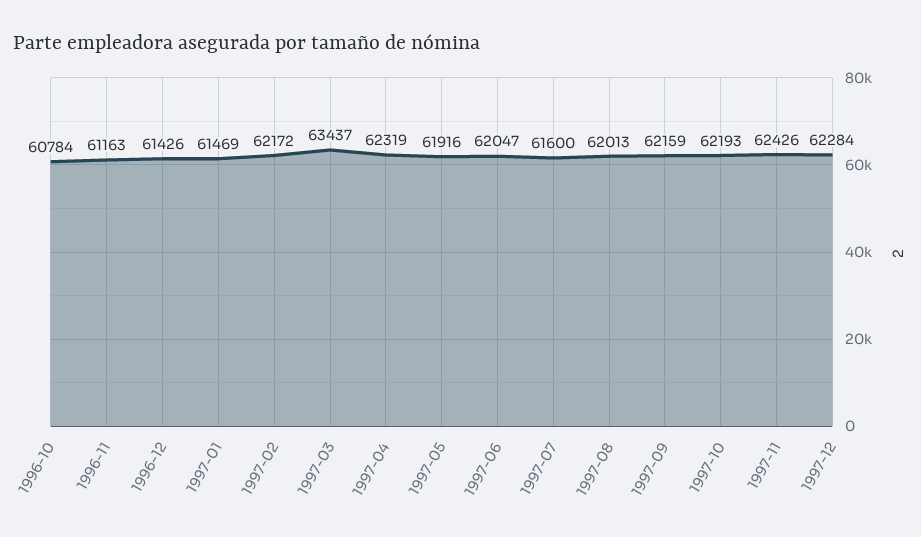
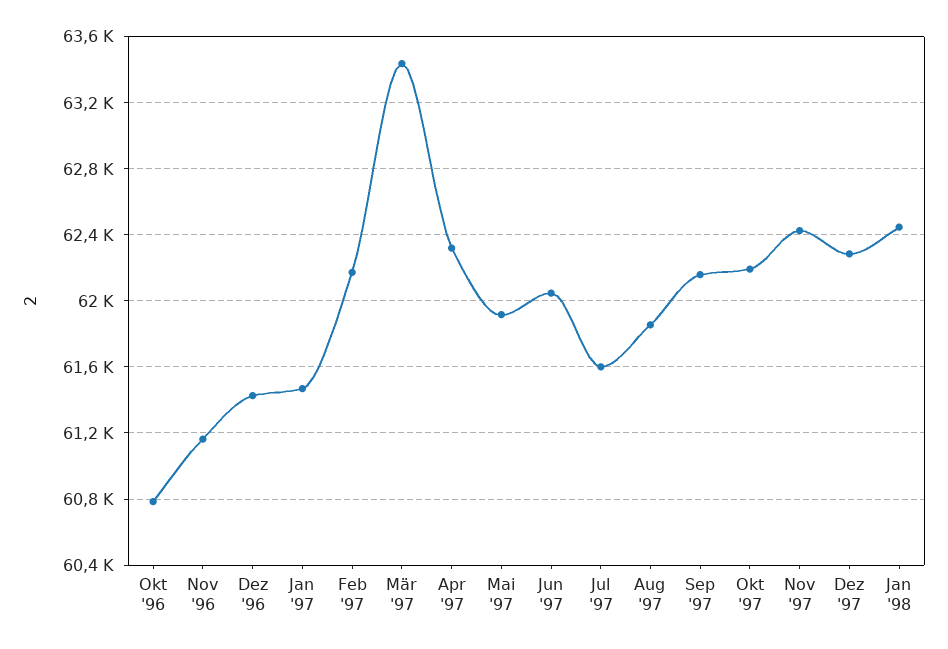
1997-08: 62013 -> 61850
Jan '98: none -> 62450

